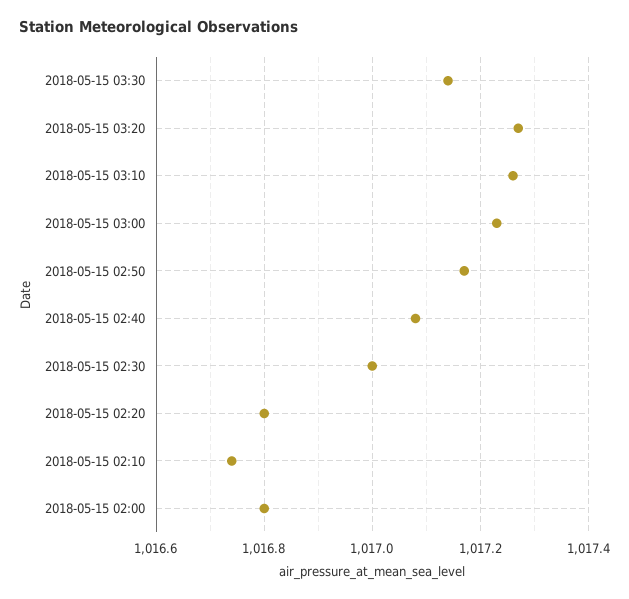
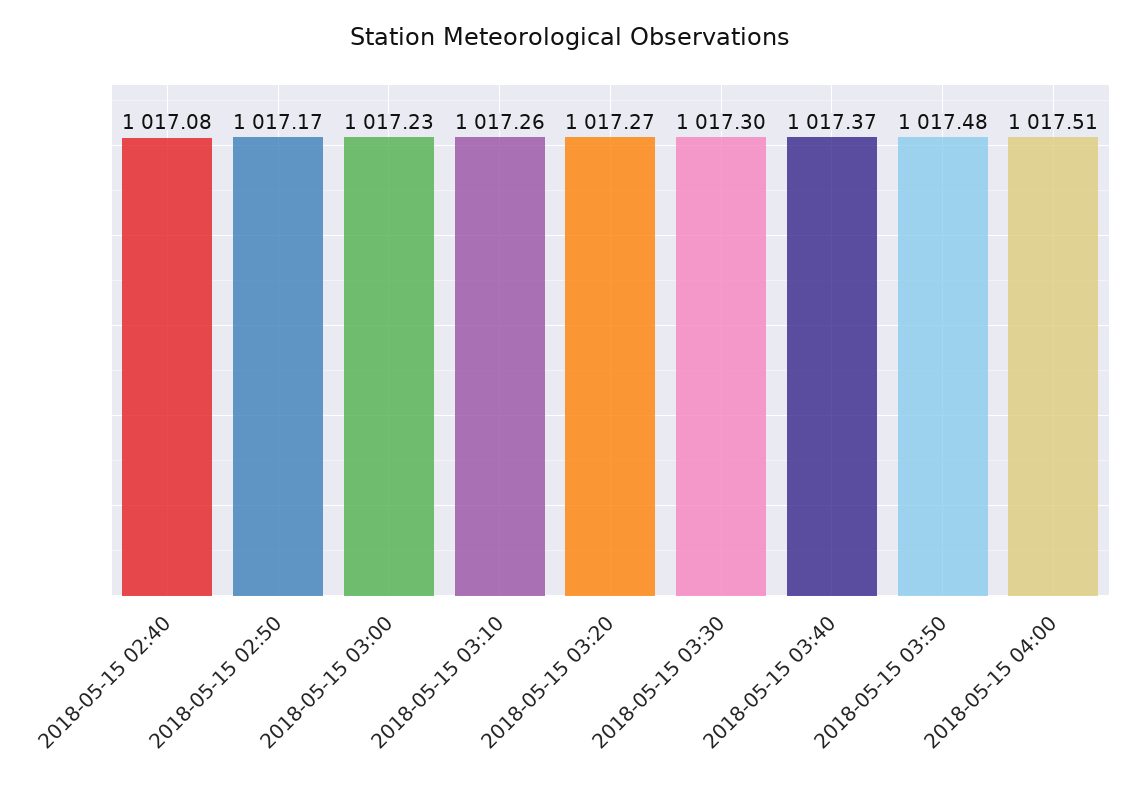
2018-05-15 03:30: 1017.15 -> 1017.3
2018-05-15 02:30: 1017 -> none
2018-05-15 02:20: 1016.8 -> none
2018-05-15 02:10: 1016.75 -> none
2018-05-15 02:00: 1016.8 -> none
2018-05-15 03:40: none -> 1017.37
2018-05-15 03:50: none -> 1017.48
2018-05-15 04:00: none -> 1017.51

